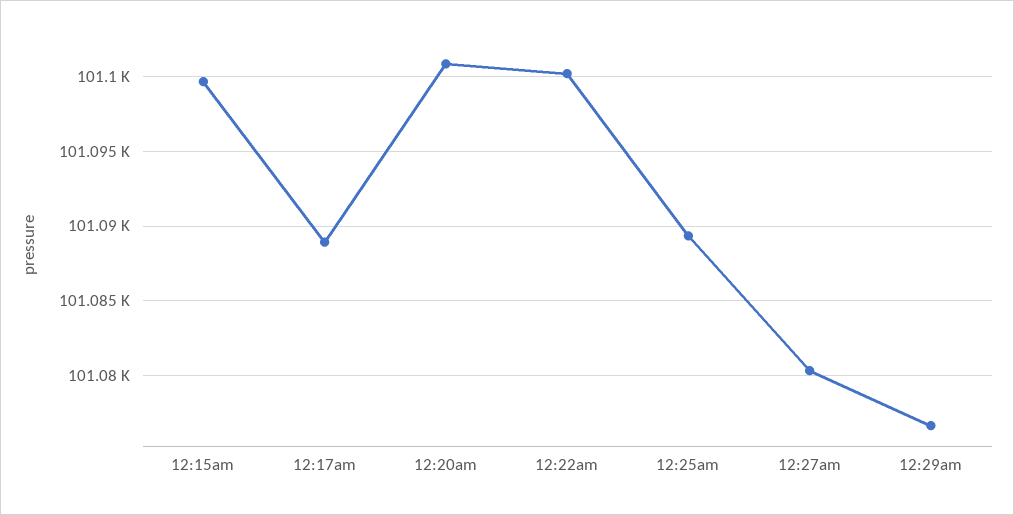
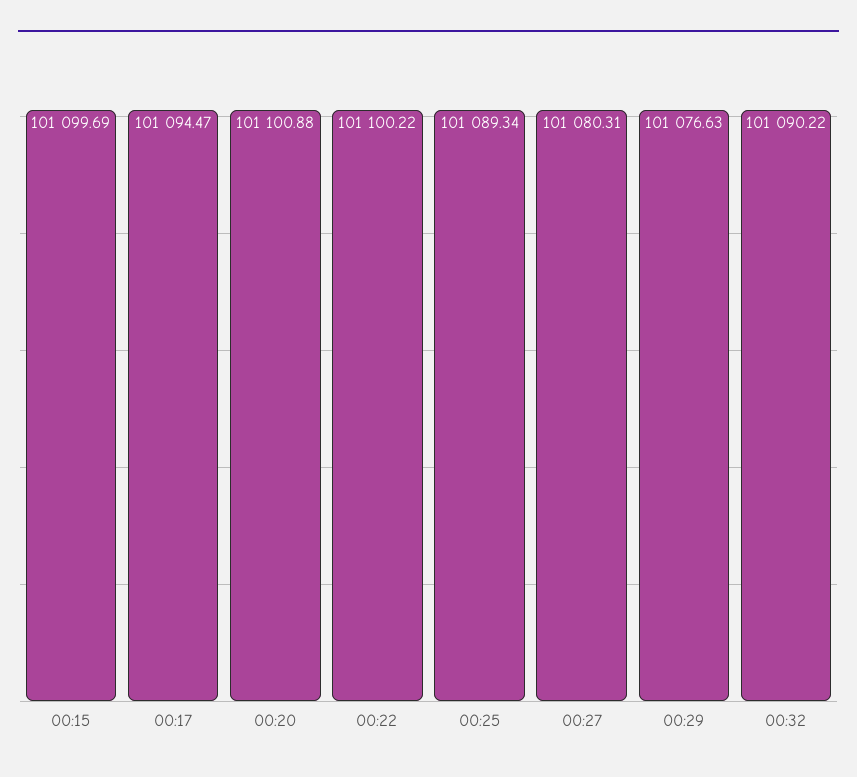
12:17am: 101089 -> 101094.47
00:32: none -> 101090.22

